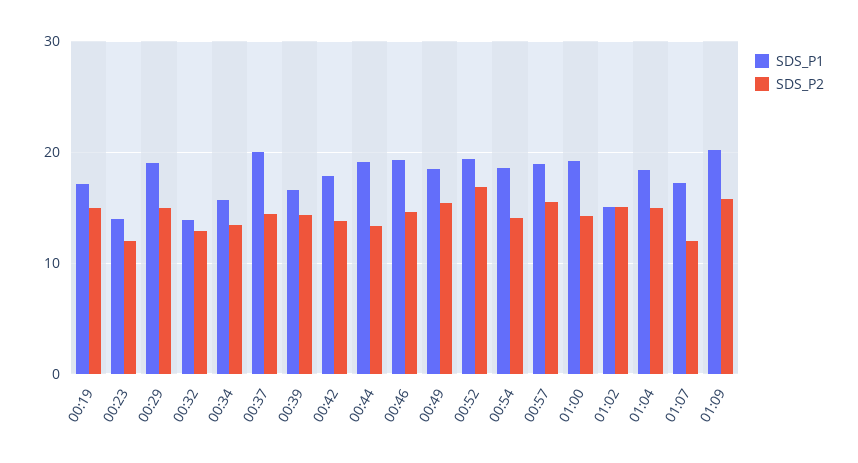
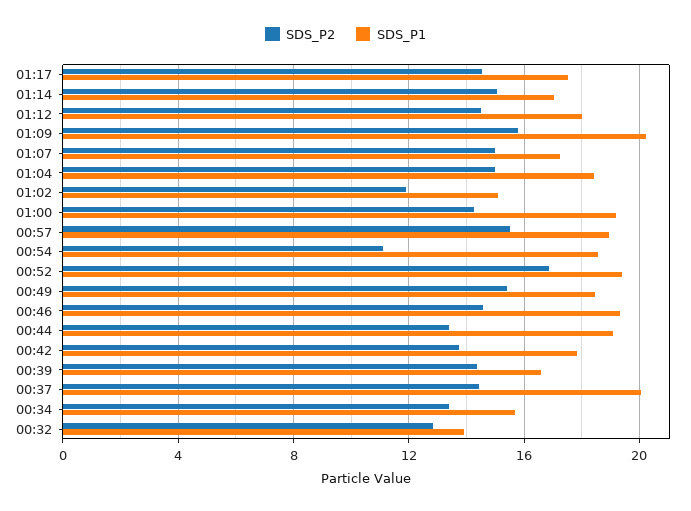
SDS_P1, 00:19: 17 -> none
SDS_P2, 00:19: 15 -> none
SDS_P1, 00:23: 14 -> none
SDS_P2, 00:23: 12 -> none
SDS_P1, 00:29: 19 -> none
SDS_P2, 00:29: 15 -> none
SDS_P2, 00:54: 14 -> 11
SDS_P2, 01:02: 15 -> 12
SDS_P2, 01:07: 12 -> 15
SDS_P2, 01:17: none -> 14.5
SDS_P1, 01:17: none -> 17.5
SDS_P2, 01:14: none -> 15
SDS_P1, 01:14: none -> 17
SDS_P2, 01:12: none -> 14.5
SDS_P1, 01:12: none -> 18

